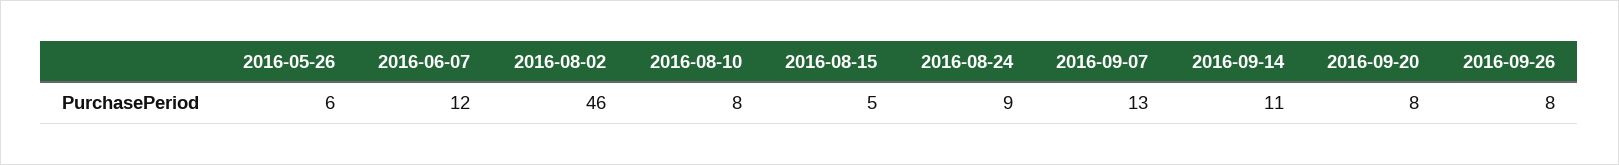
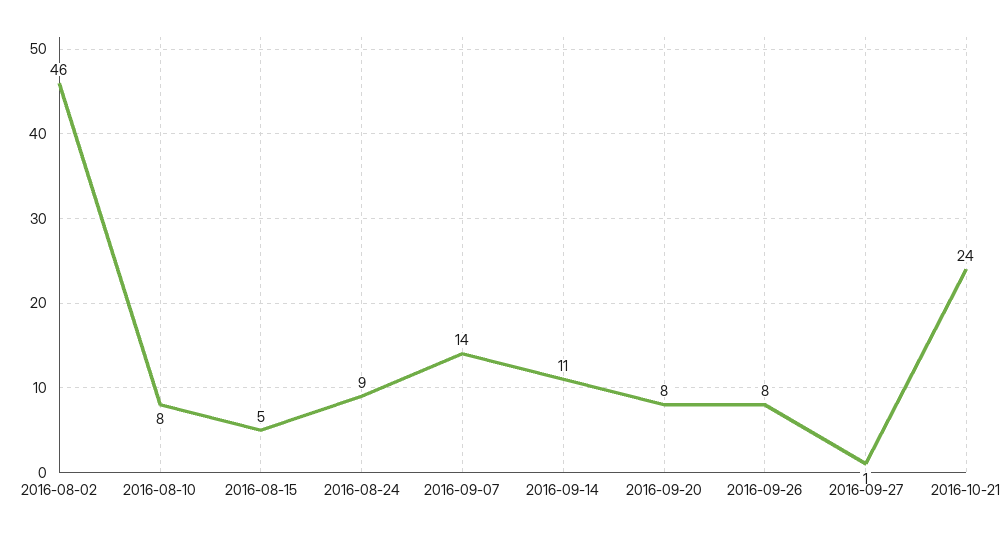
2016-05-26: 6 -> none
2016-06-07: 12 -> none
2016-09-07: 13 -> 14
2016-09-27: none -> 1
2016-10-21: none -> 24

